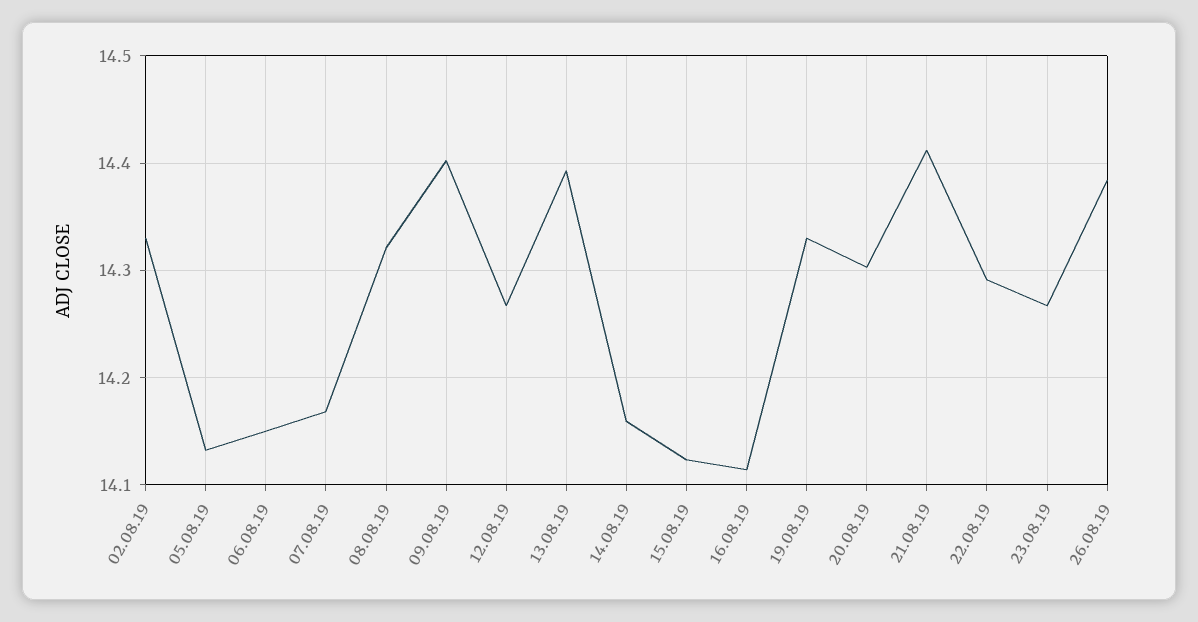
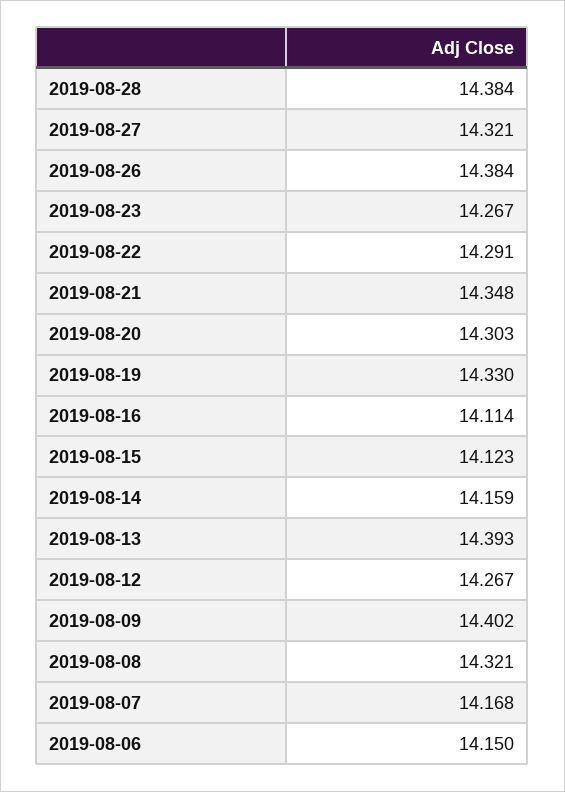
02.08.19: 14.33 -> none
05.08.19: 14.13 -> none
21.08.19: 14.41 -> 14.348
2019-08-28: none -> 14.384
2019-08-27: none -> 14.321

